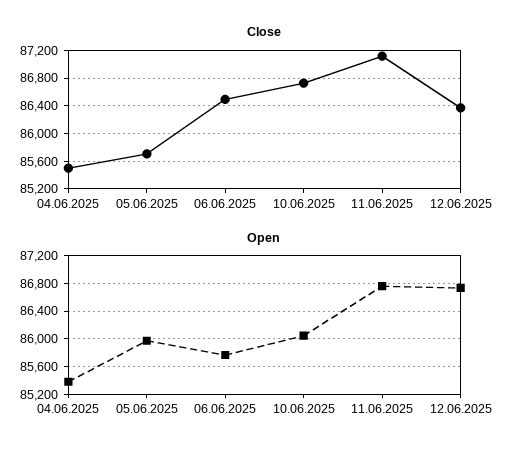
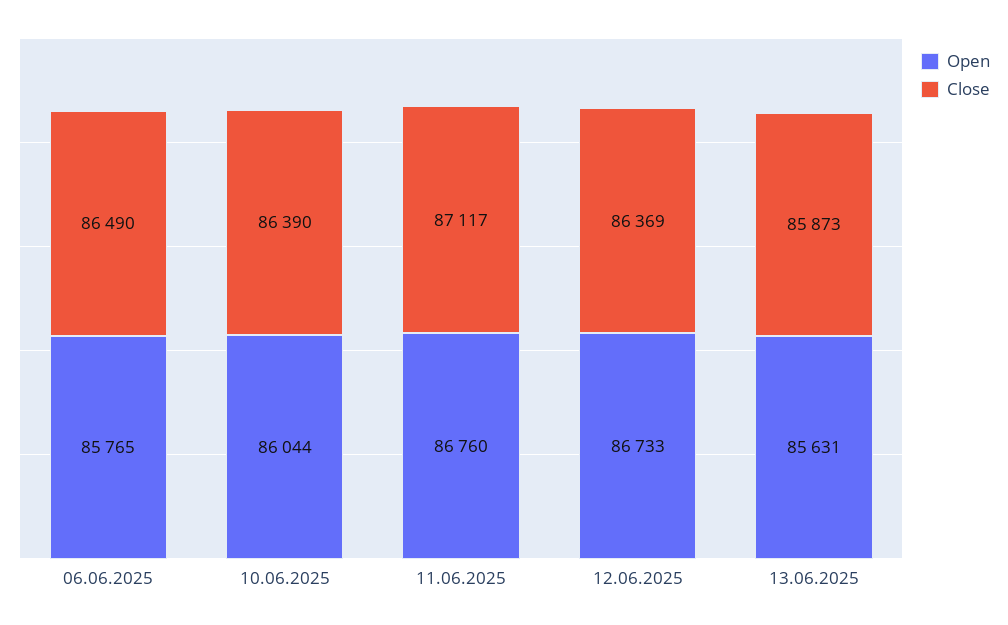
Close, 04.06.2025: 85500 -> none
Close, 05.06.2025: 85700 -> none
Close, 10.06.2025: 86700 -> 86390
Open, 04.06.2025: 85400 -> none
Open, 05.06.2025: 86000 -> none
Open, 13.06.2025: none -> 85631
Close, 13.06.2025: none -> 85873

